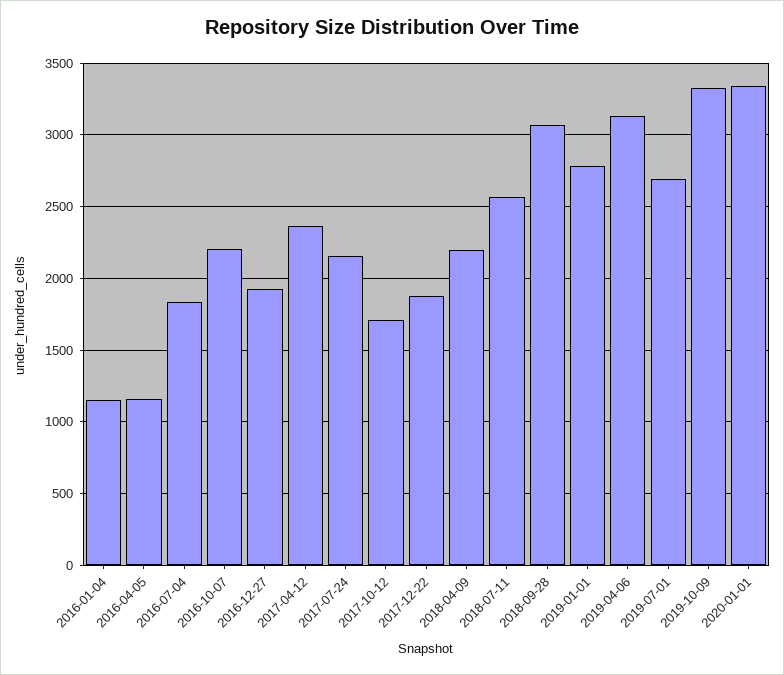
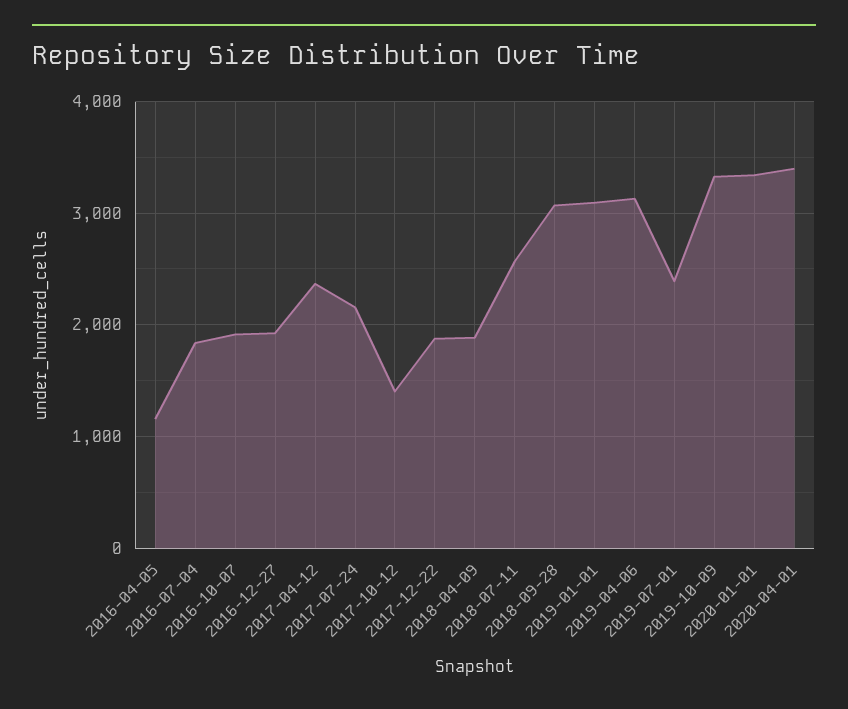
2016-01-04: 1150 -> none
2016-10-07: 2200 -> 1900
2017-10-12: 1700 -> 1400
2018-04-09: 2200 -> 1900
2019-01-01: 2800 -> 3100
2019-07-01: 2700 -> 2400
2020-04-01: none -> 3400

